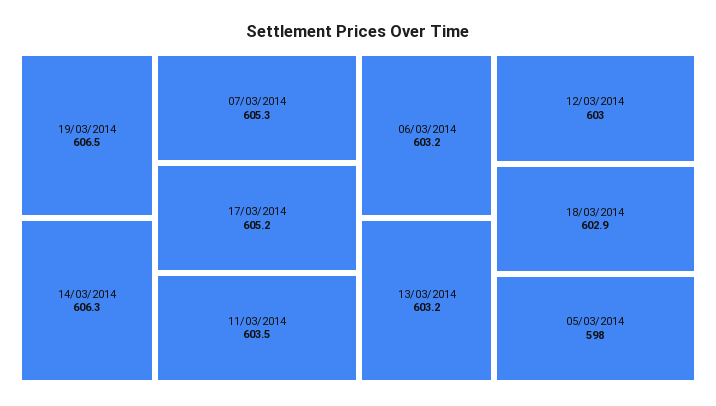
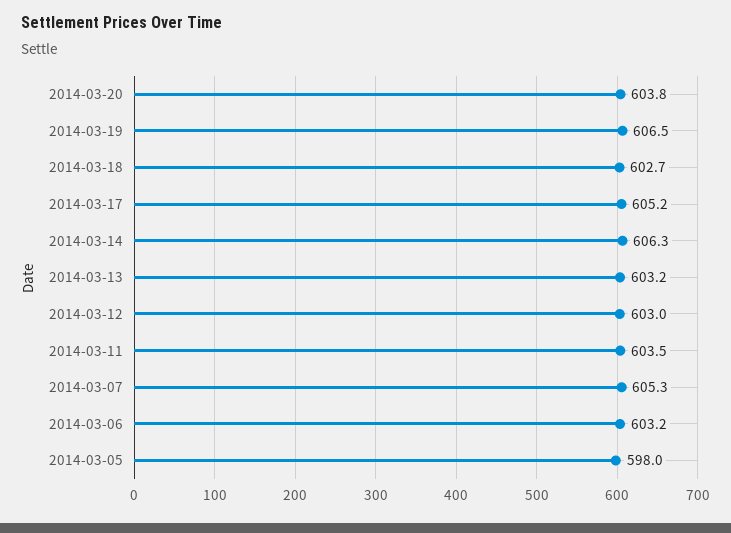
18/03/2014: 602.9 -> 602.7
2014-03-20: none -> 603.8

